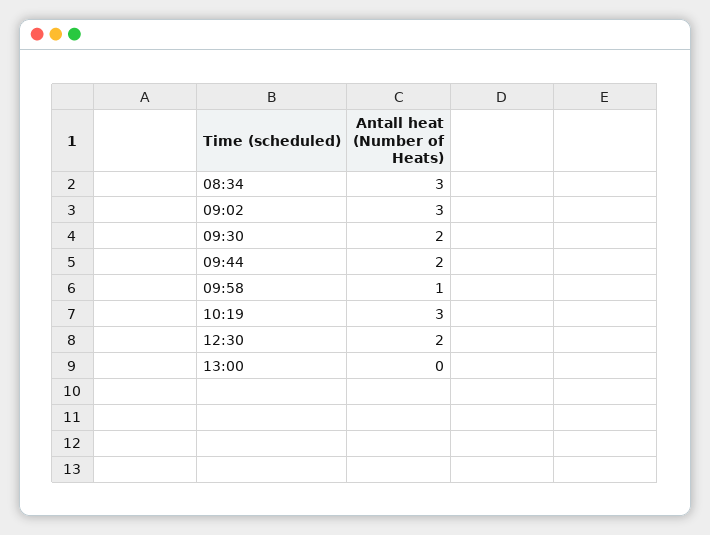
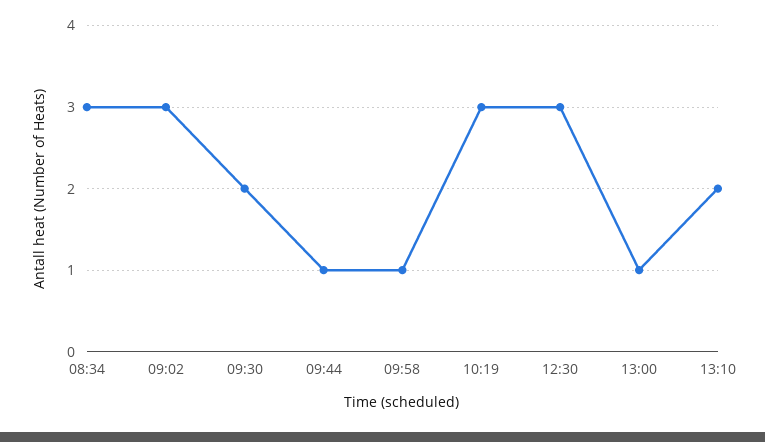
09:44: 2 -> 1
12:30: 2 -> 3
13:00: 0 -> 1
13:10: none -> 2

